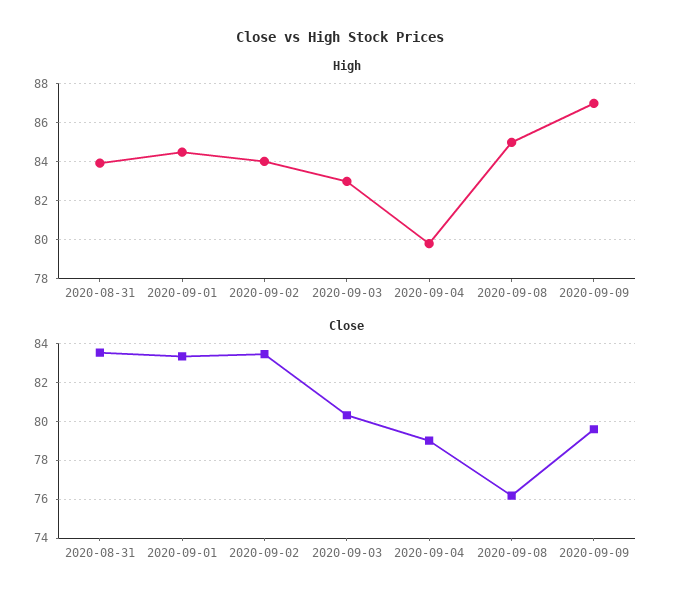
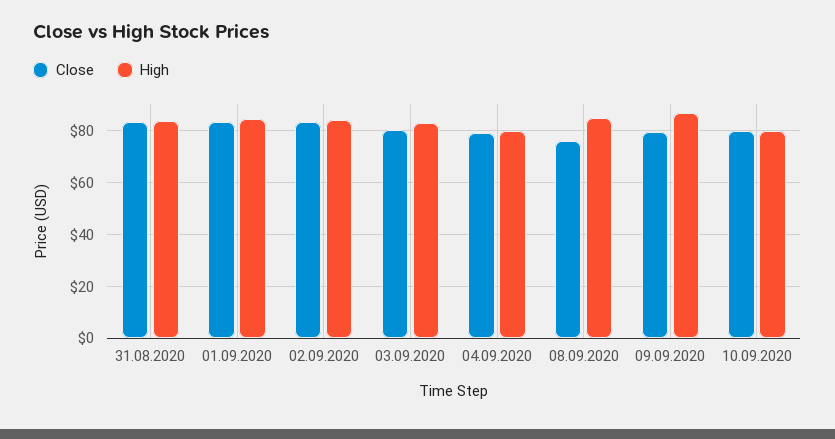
Close, 10.09.2020: none -> 80
High, 10.09.2020: none -> 80

